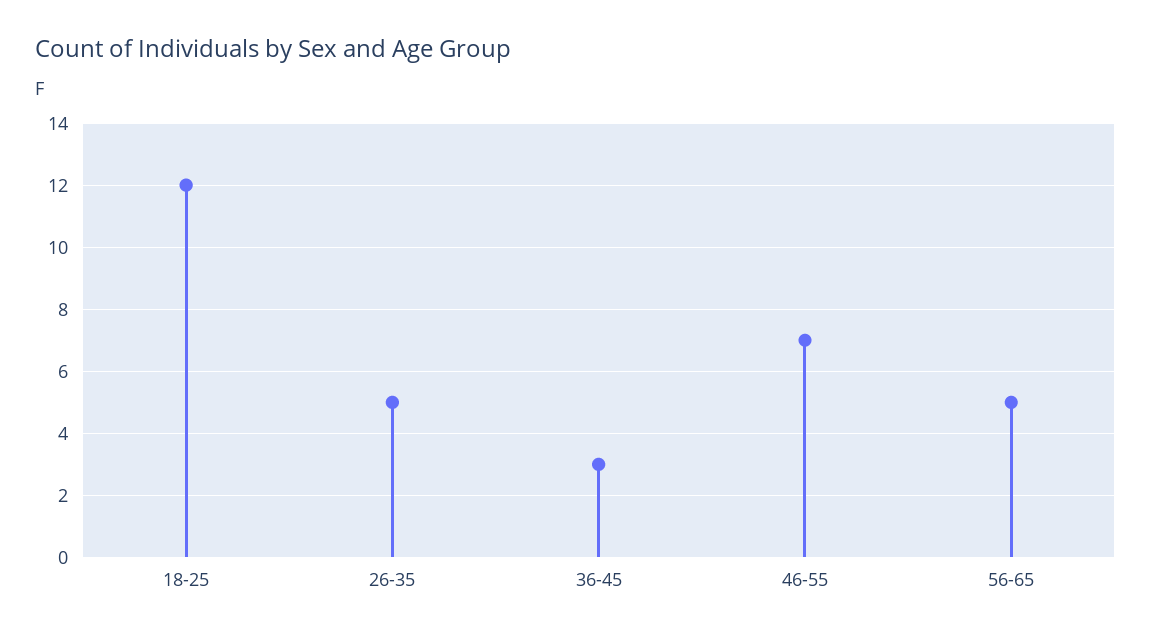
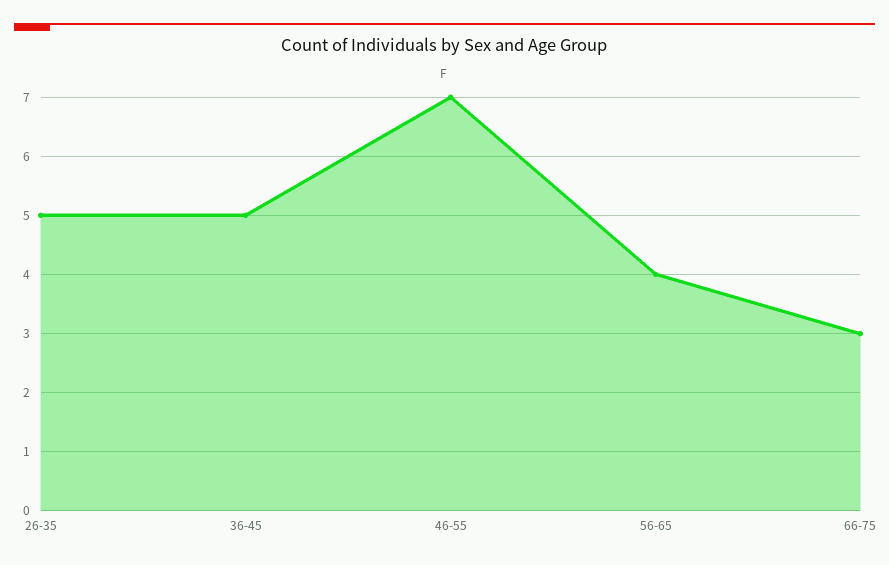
18-25: 12 -> none
36-45: 3 -> 5
56-65: 5 -> 4
66-75: none -> 3

